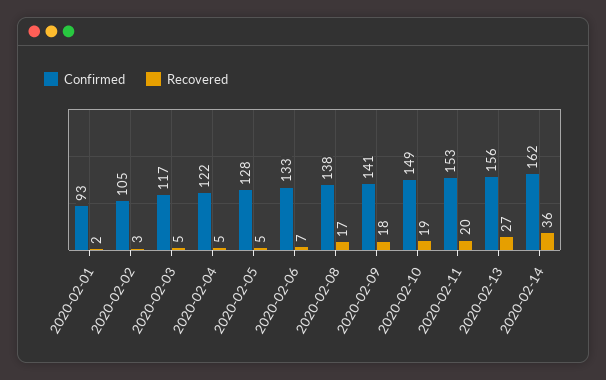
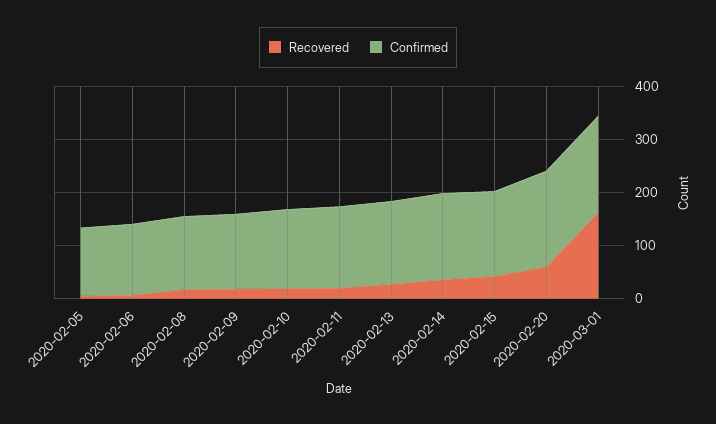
Confirmed, 2020-02-01: 93 -> none
Recovered, 2020-02-01: 2 -> none
Confirmed, 2020-02-02: 105 -> none
Recovered, 2020-02-02: 3 -> none
Confirmed, 2020-02-03: 117 -> none
Recovered, 2020-02-03: 5 -> none
Confirmed, 2020-02-04: 122 -> none
Recovered, 2020-02-04: 5 -> none
Recovered, 2020-02-15: none -> 40
Confirmed, 2020-02-15: none -> 160
Recovered, 2020-02-20: none -> 60
Confirmed, 2020-02-20: none -> 180
Recovered, 2020-03-01: none -> 160
Confirmed, 2020-03-01: none -> 180

